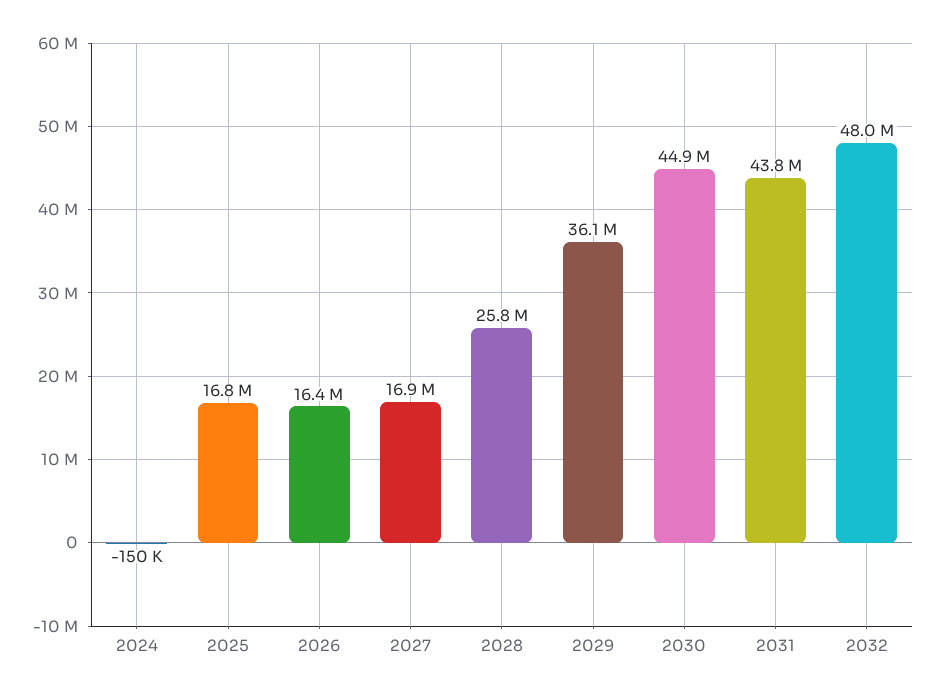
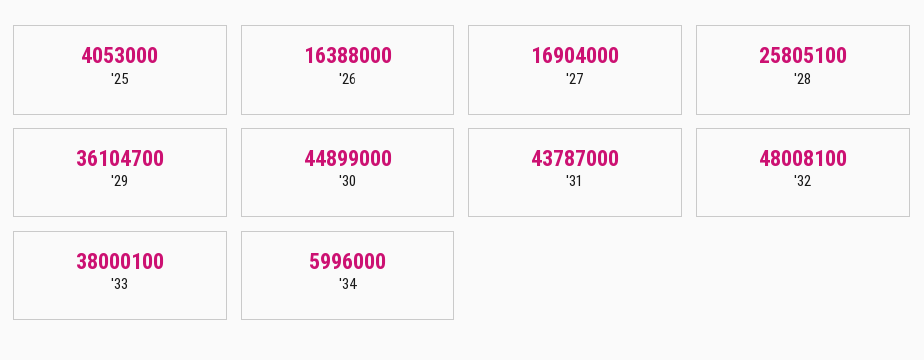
2024: -150000 -> none
2025: 16800000 -> 4053000
'33: none -> 38000100
'34: none -> 5996000

